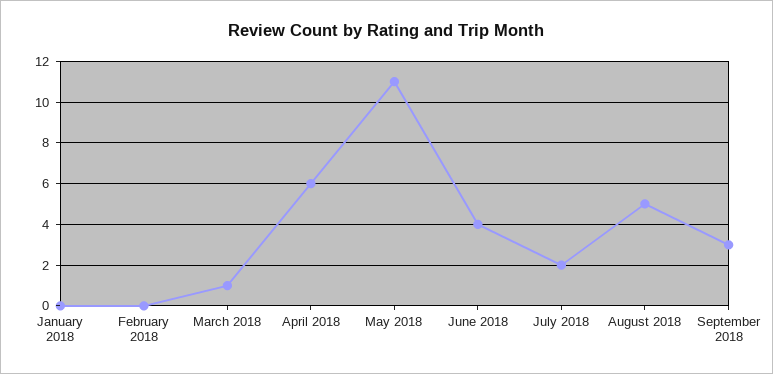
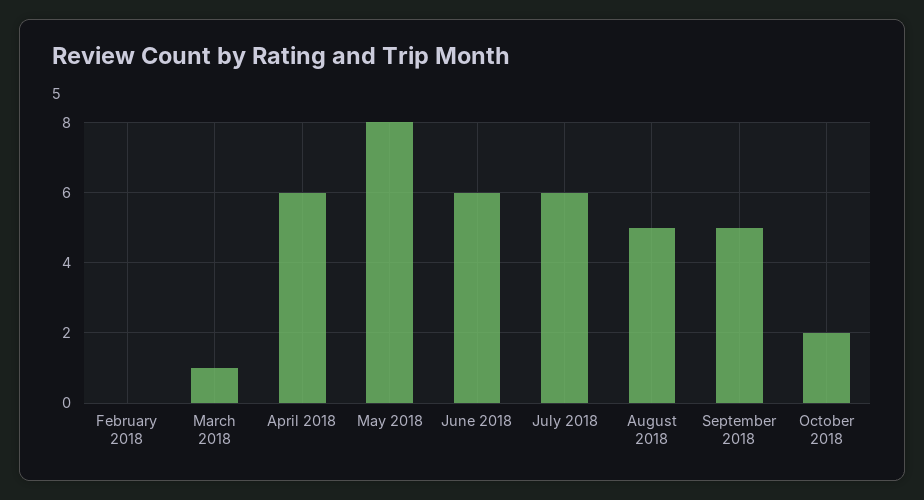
January 2018: 0 -> none
May 2018: 11 -> 8
June 2018: 4 -> 6
July 2018: 2 -> 6
September 2018: 3 -> 5
October 2018: none -> 2

